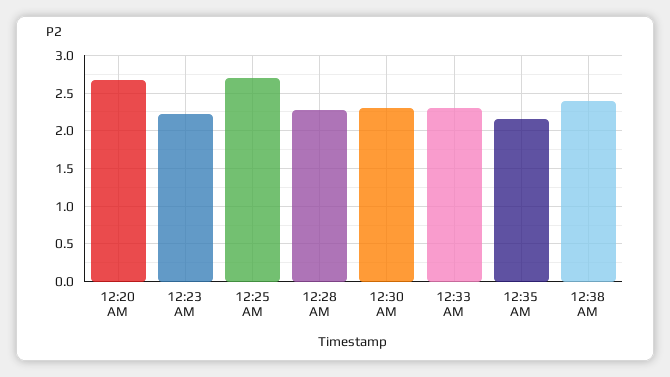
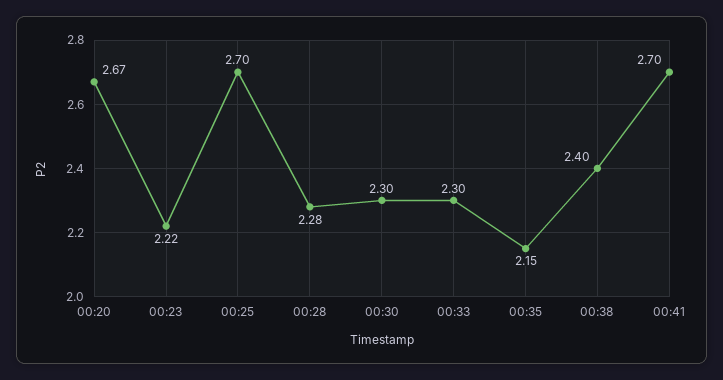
00:41: none -> 2.7

